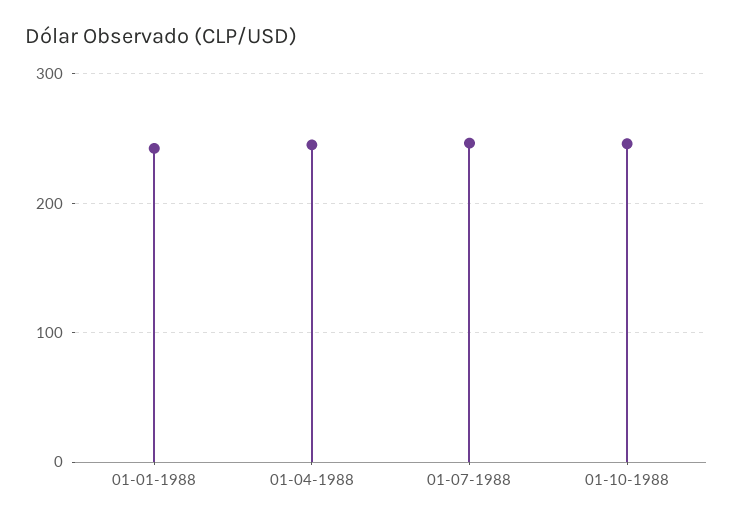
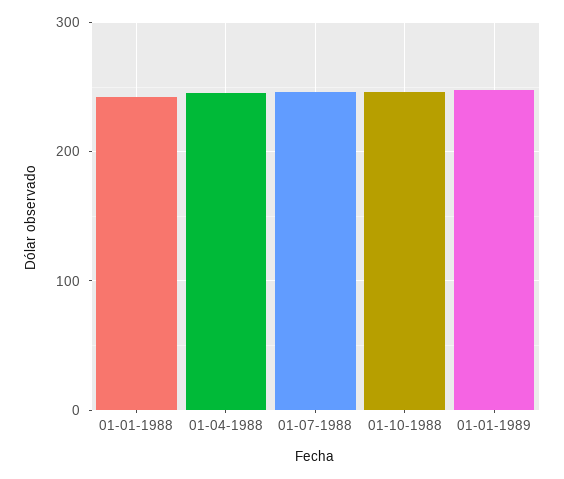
01-01-1989: none -> 250

